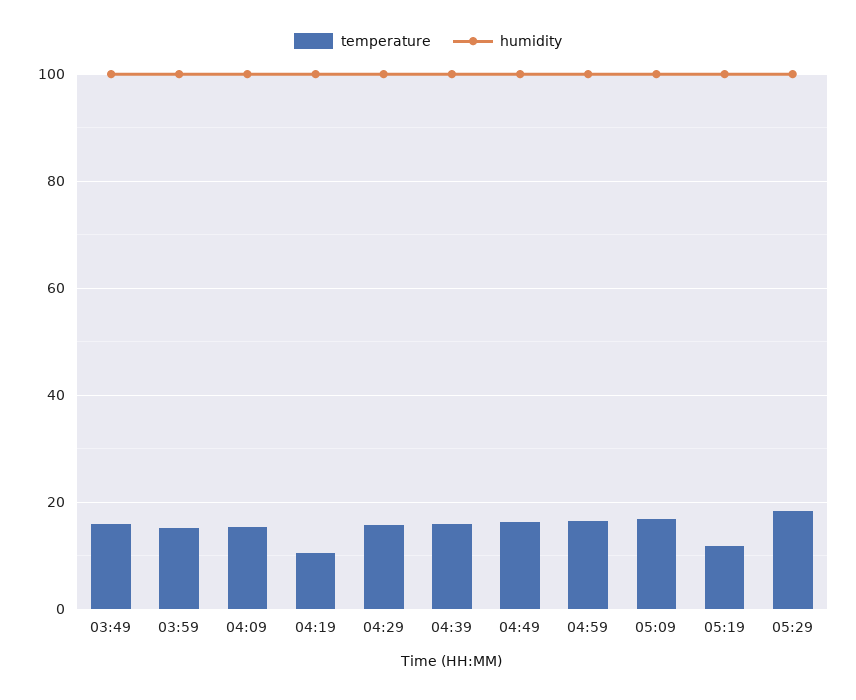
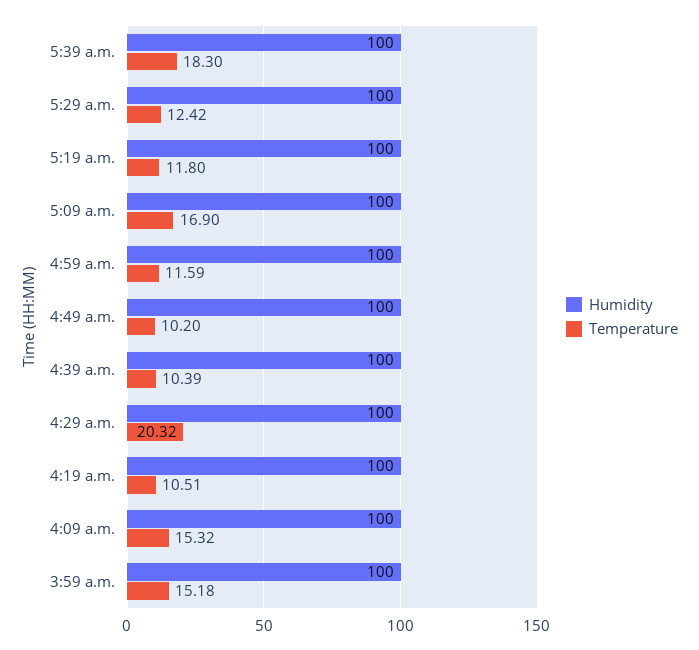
temperature, 03:49: 16 -> none
humidity, 03:49: 100 -> none
temperature, 04:29: 16 -> 20.32
temperature, 04:39: 16 -> 10.39
temperature, 04:49: 16 -> 10.2
temperature, 04:59: 16 -> 11.59
temperature, 05:29: 18 -> 12.42
humidity, 5:39 a.m.: none -> 100
temperature, 5:39 a.m.: none -> 18.3

